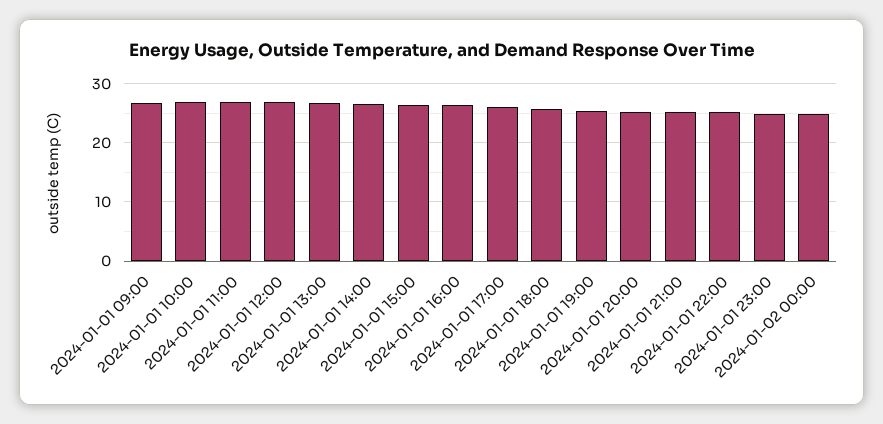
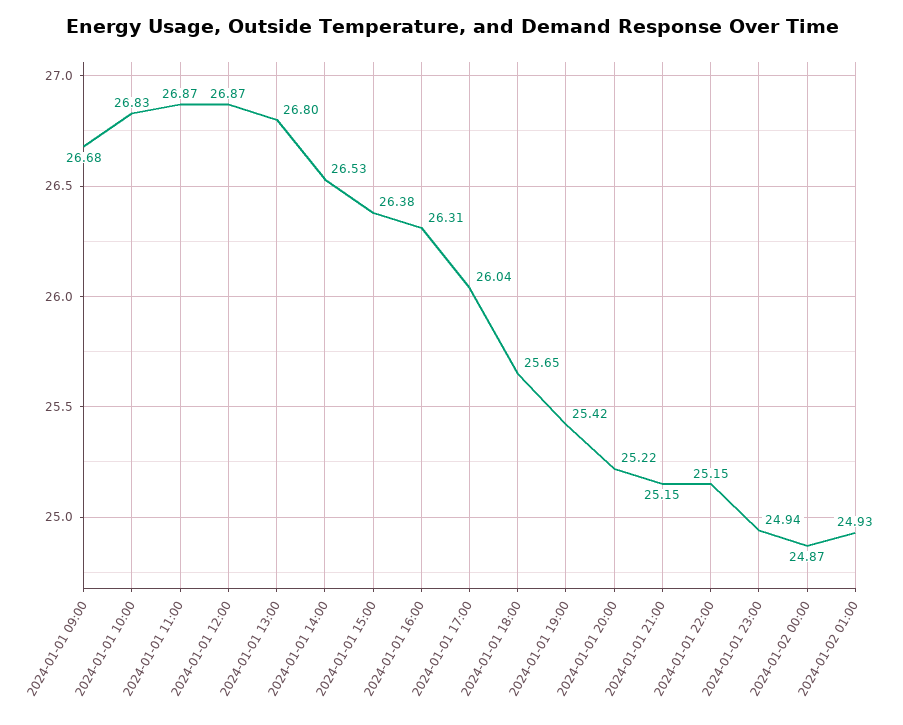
2024-01-02 01:00: none -> 24.93

